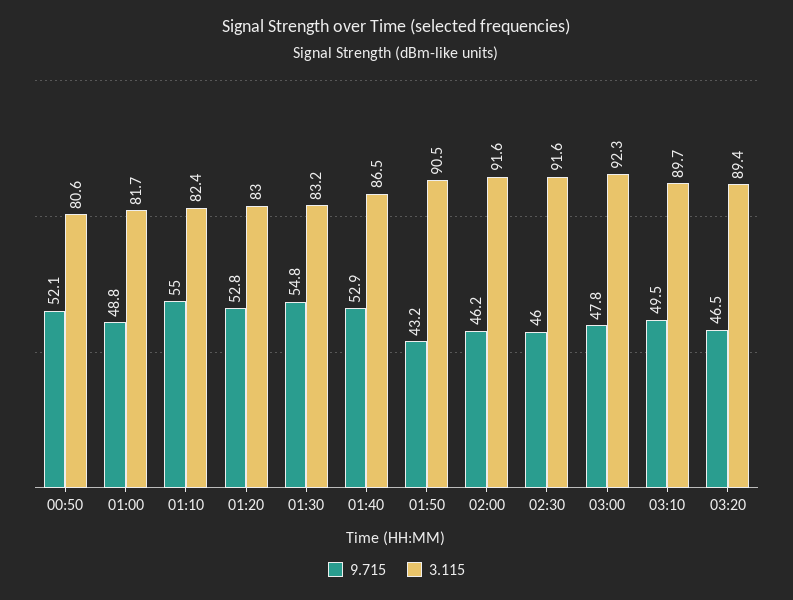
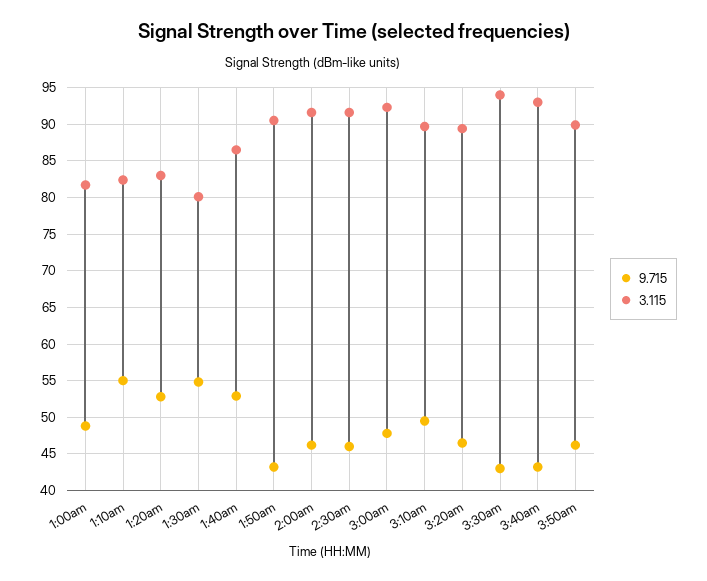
9.715, 00:50: 52.1 -> none
3.115, 00:50: 80.6 -> none
3.115, 01:30: 83.2 -> 80
9.715, 3:30am: none -> 43
3.115, 3:30am: none -> 94
9.715, 3:40am: none -> 43
3.115, 3:40am: none -> 93
9.715, 3:50am: none -> 46
3.115, 3:50am: none -> 90

